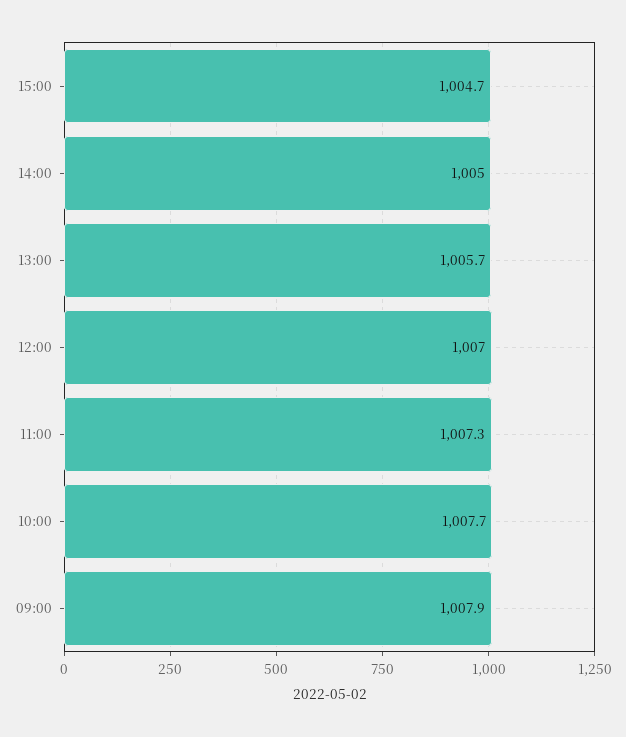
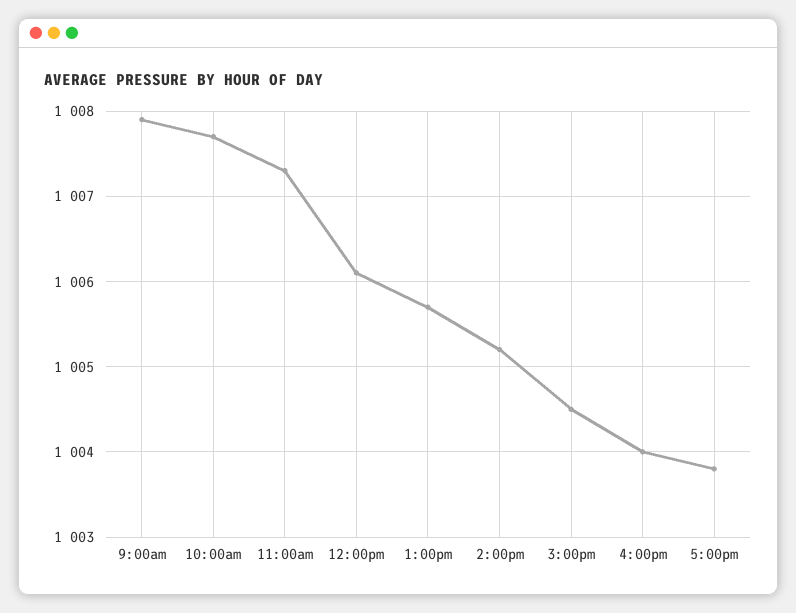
15:00: 1004.7 -> 1004.5
14:00: 1005 -> 1005.2
12:00: 1007 -> 1006.1
4:00pm: none -> 1004
5:00pm: none -> 1003.8

